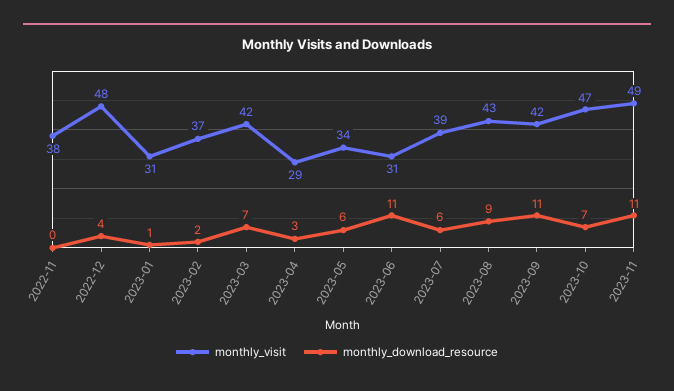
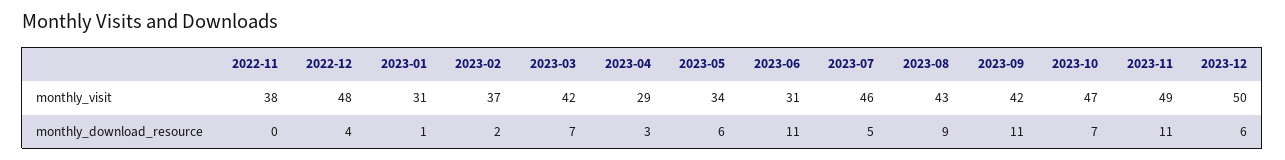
monthly_visit, 2023-07: 39 -> 46
monthly_download_resource, 2023-07: 6 -> 5
monthly_visit, 2023-12: none -> 50
monthly_download_resource, 2023-12: none -> 6

